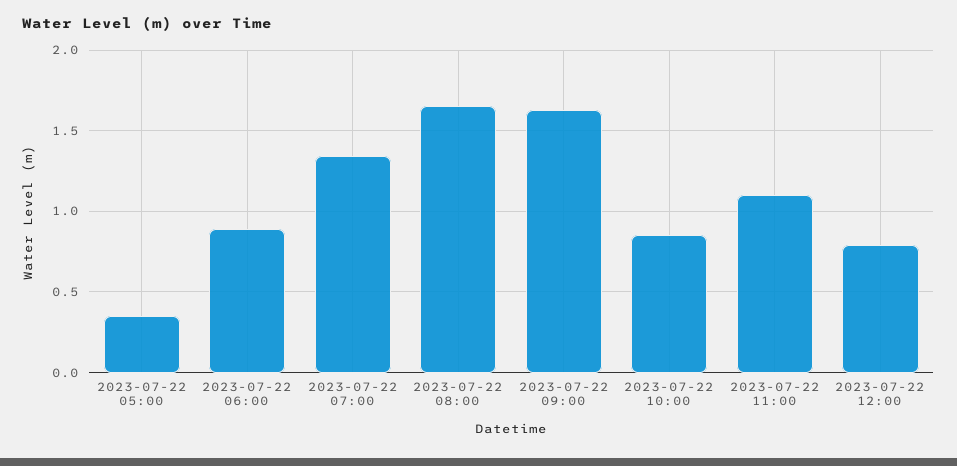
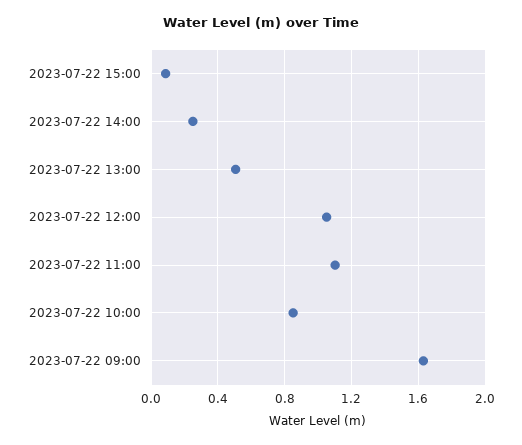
2023-07-22 05:00: 0.35 -> none
2023-07-22 06:00: 0.9 -> none
2023-07-22 07:00: 1.35 -> none
2023-07-22 08:00: 1.65 -> none
2023-07-22 12:00: 0.8 -> 1.05
2023-07-22 15:00: none -> 0.1
2023-07-22 14:00: none -> 0.25
2023-07-22 13:00: none -> 0.5

